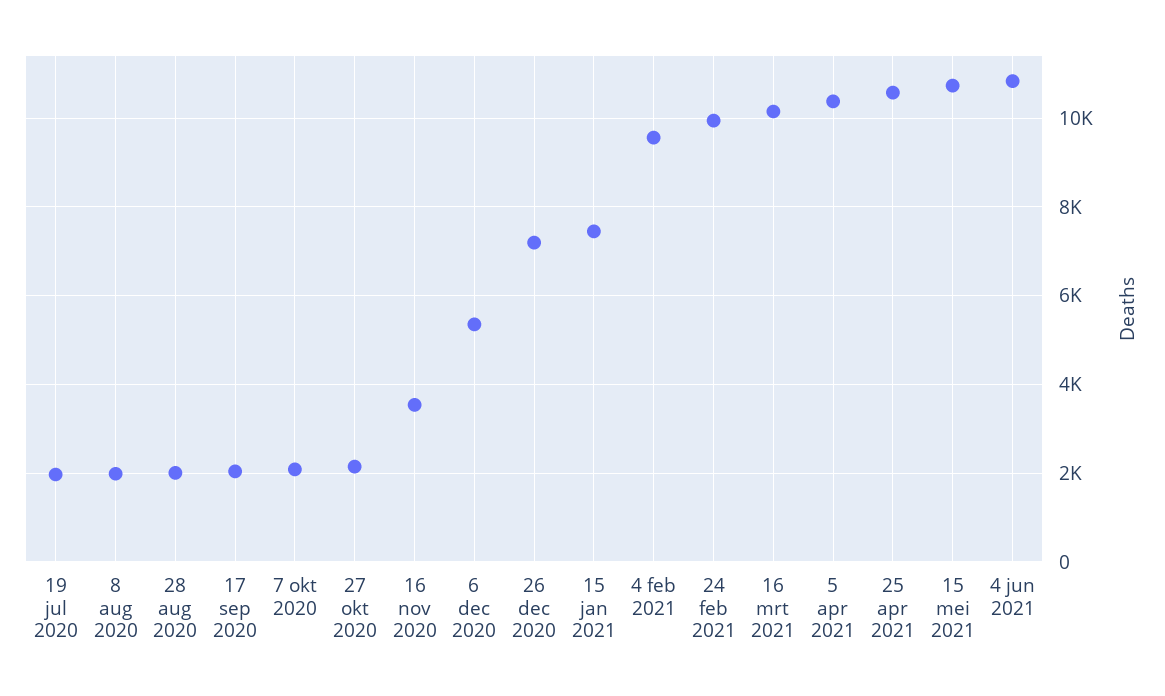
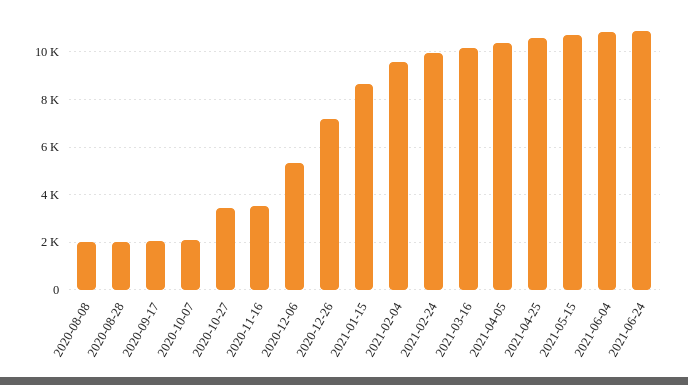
19 jul 2020: 2000 -> none
27 okt 2020: 2200 -> 3500
15 jan 2021: 7400 -> 8500
2021-06-24: none -> 11000

